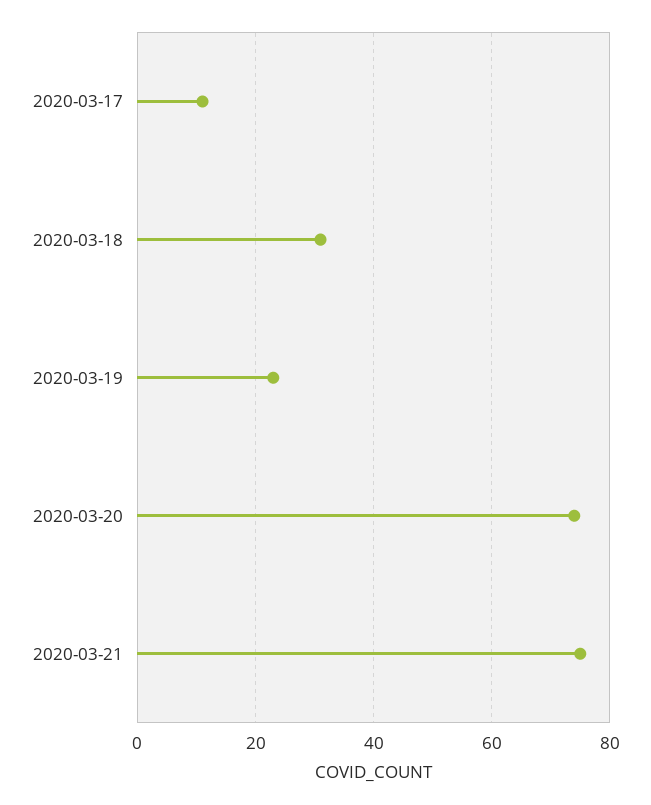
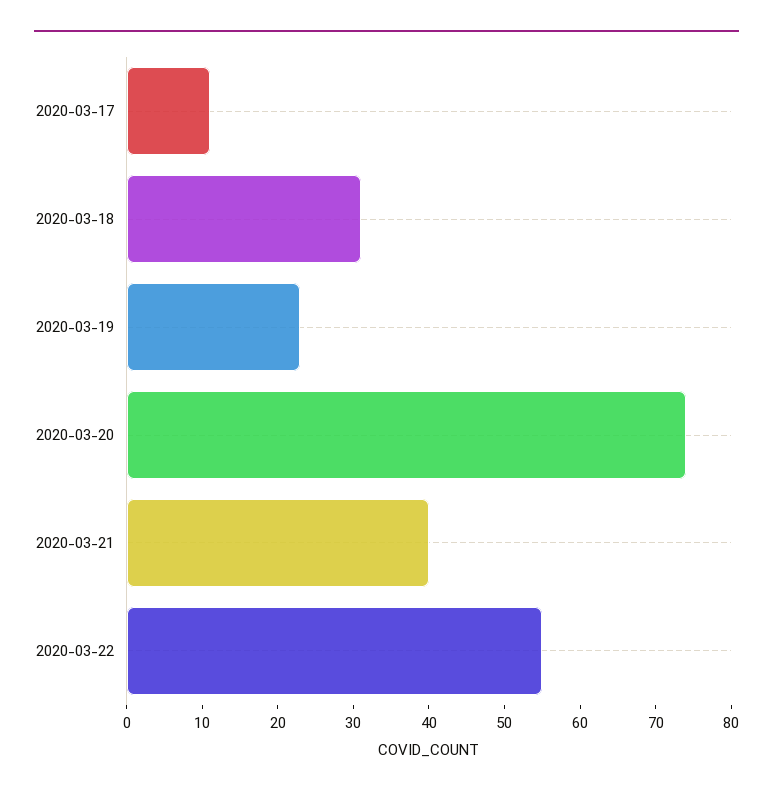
2020-03-21: 75 -> 40
2020-03-22: none -> 55

